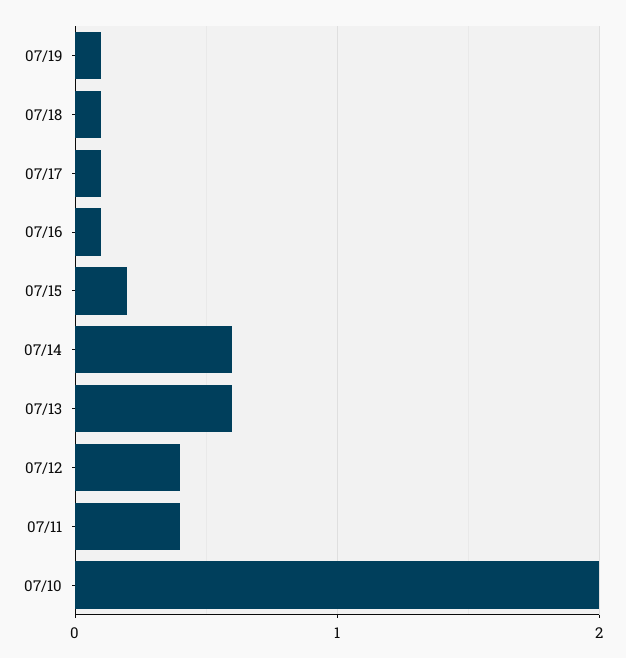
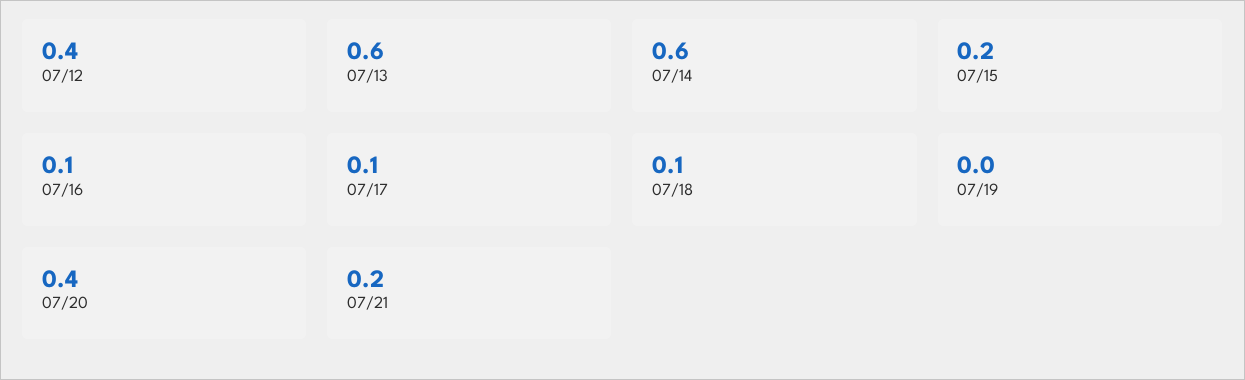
07/19: 0.1 -> 0
07/11: 0.4 -> none
07/10: 2 -> none
07/20: none -> 0.4
07/21: none -> 0.2

